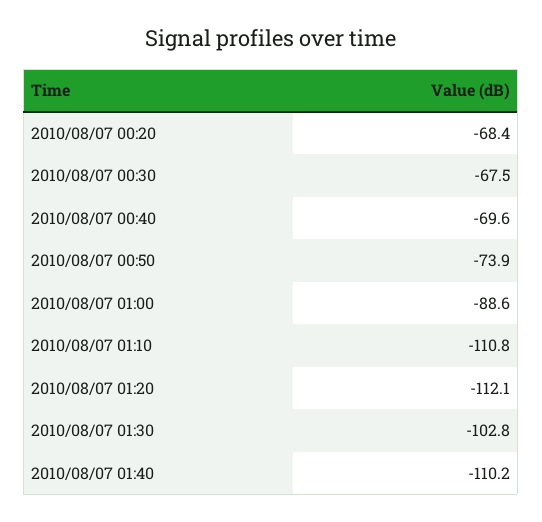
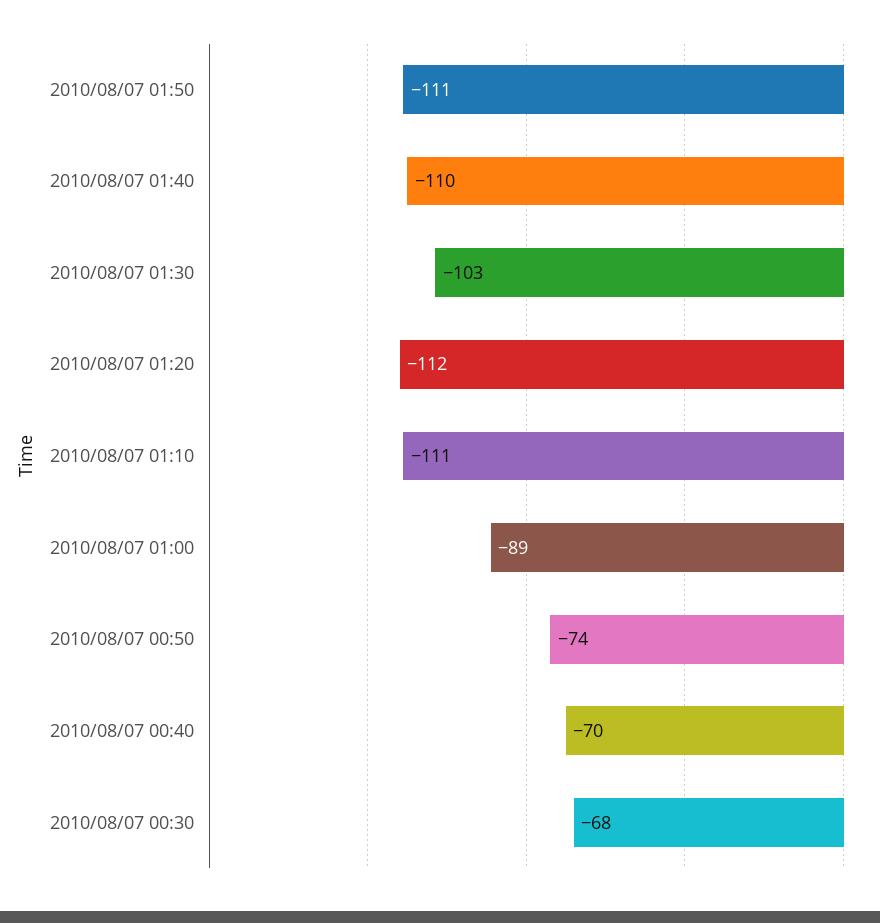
2010/08/07 00:20: -68.4 -> none
2010/08/07 01:50: none -> -111

